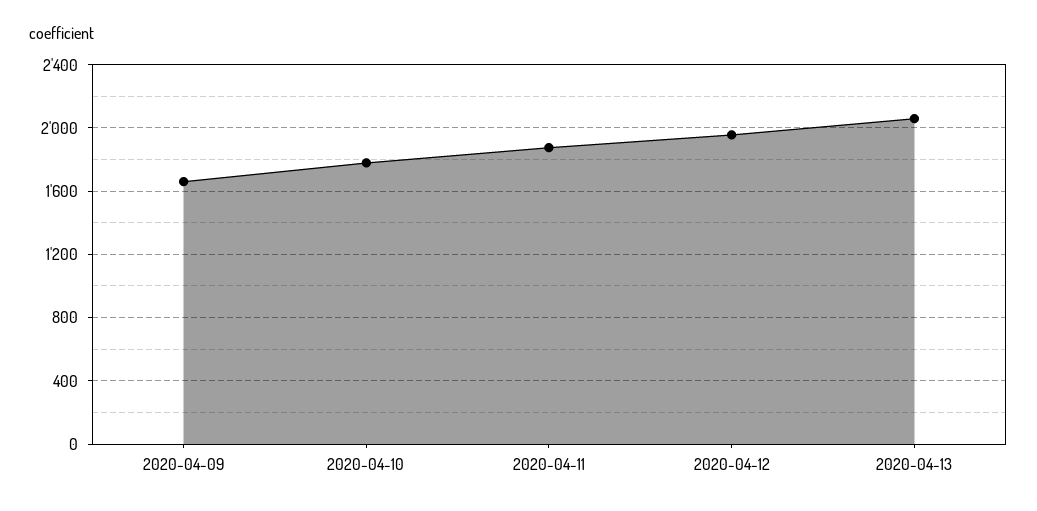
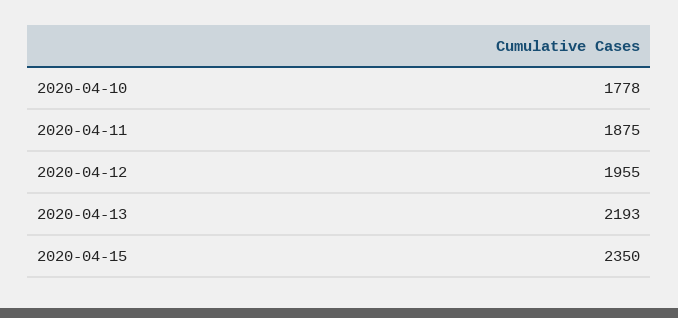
2020-04-09: 1650 -> none
2020-04-13: 2050 -> 2193
2020-04-15: none -> 2350

